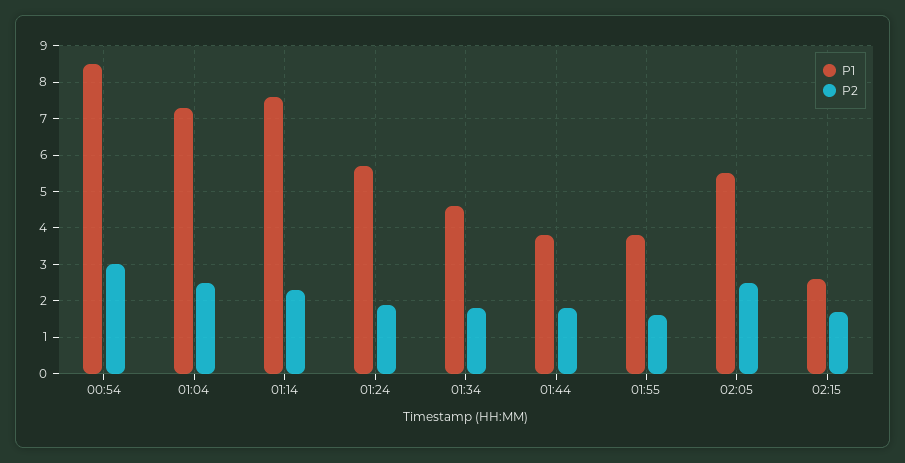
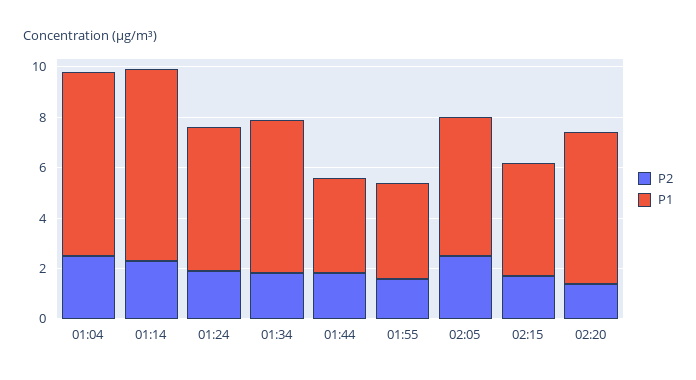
P1, 00:54: 8.5 -> none
P2, 00:54: 3 -> none
P1, 01:34: 4.5 -> 6
P1, 02:15: 2.5 -> 4.5
P2, 02:20: none -> 1.5
P1, 02:20: none -> 6

